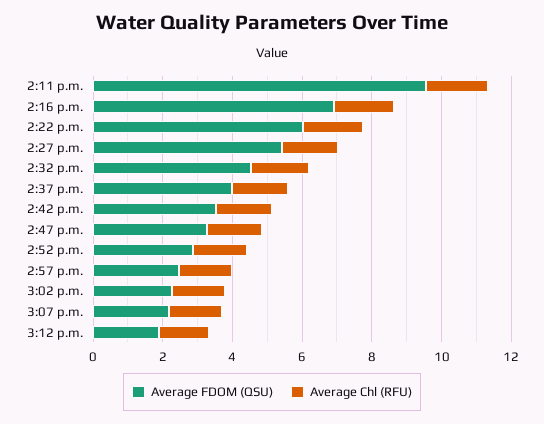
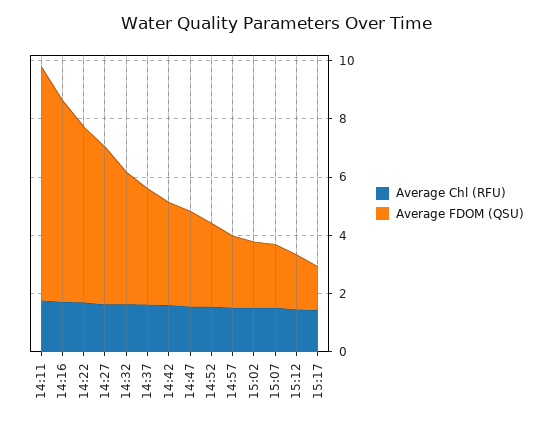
Average FDOM (QSU), 2:11 p.m.: 9.5 -> 8
Average Chl (RFU), 15:17: none -> 1.5
Average FDOM (QSU), 15:17: none -> 1.5

